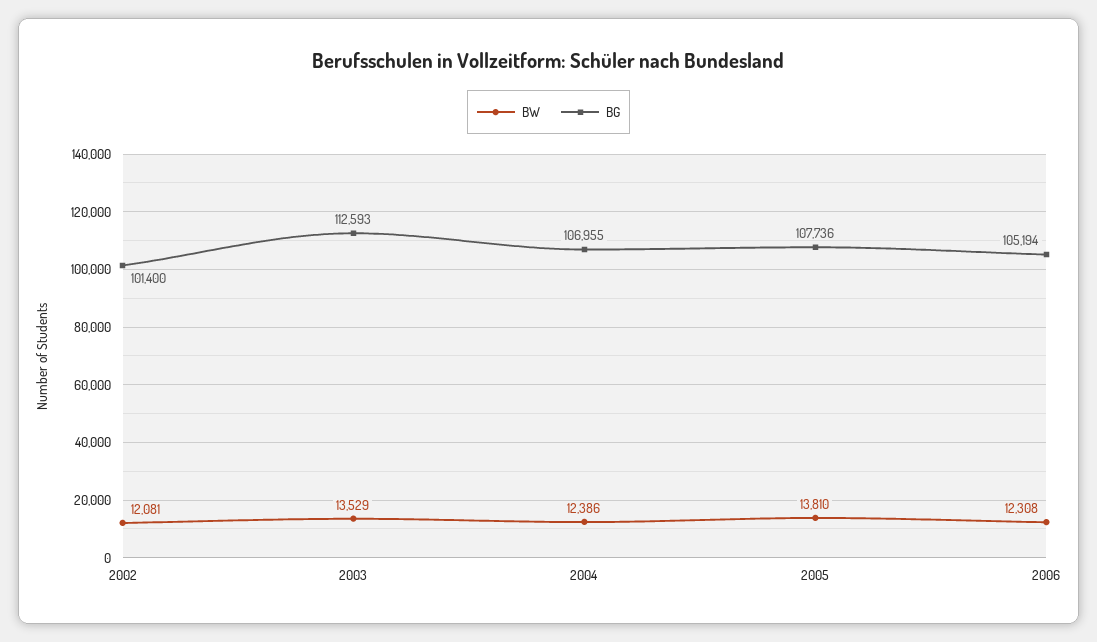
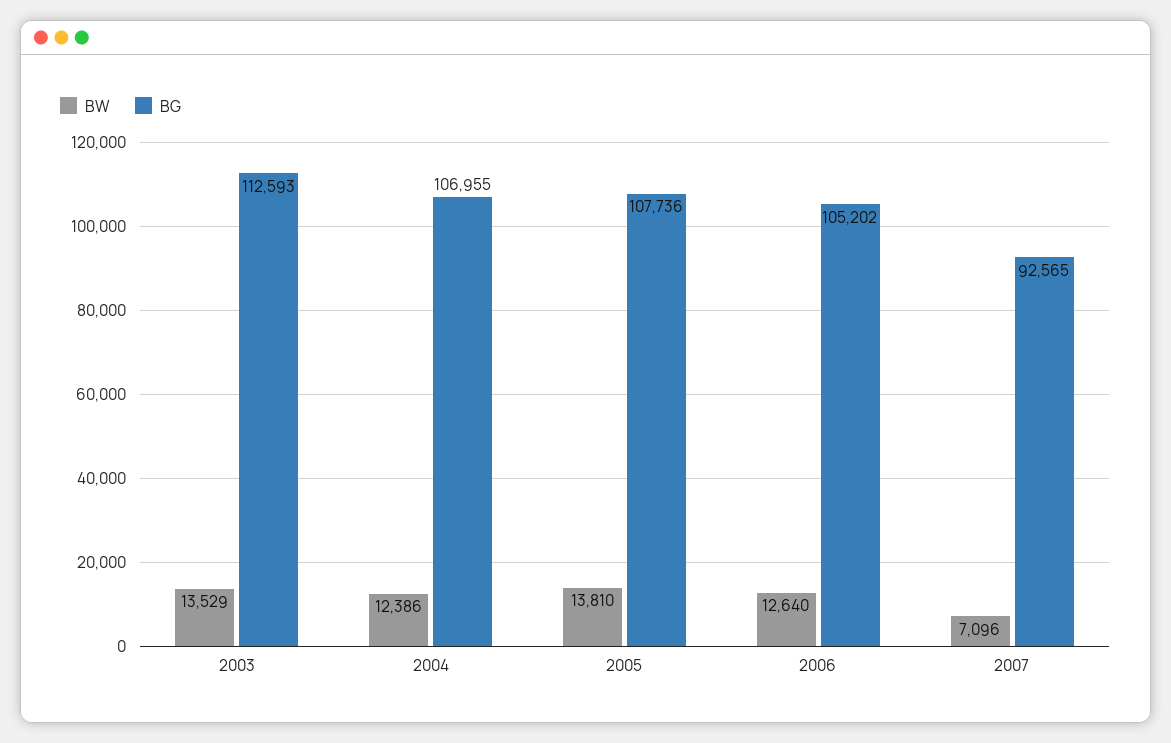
BW, 2002: 12081 -> none
BG, 2002: 101400 -> none
BW, 2006: 12308 -> 12640
BG, 2006: 105194 -> 105202
BW, 2007: none -> 7096
BG, 2007: none -> 92565

